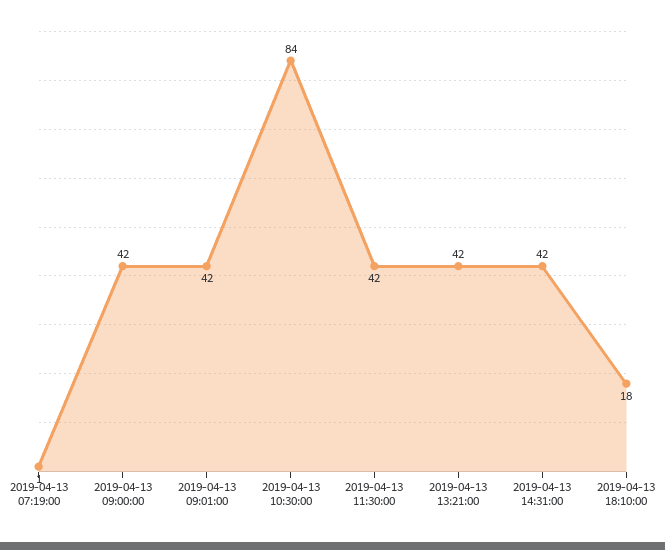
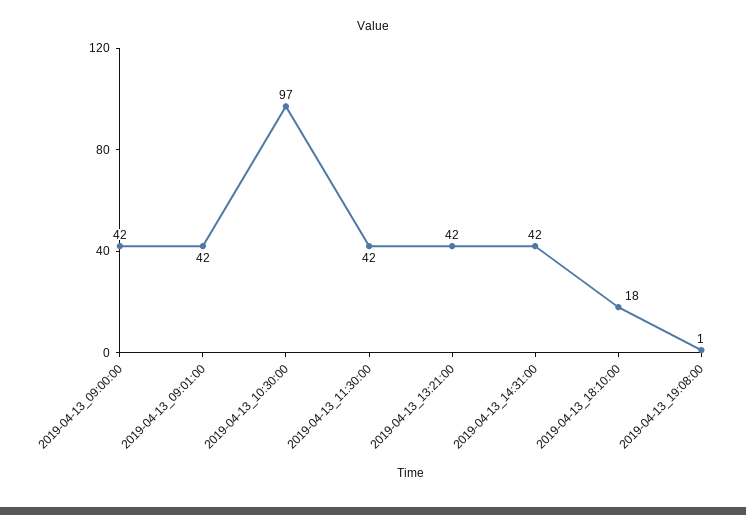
2019-04-13 07:19:00: 1 -> none
2019-04-13 10:30:00: 84 -> 97
2019-04-13_19:08:00: none -> 1

